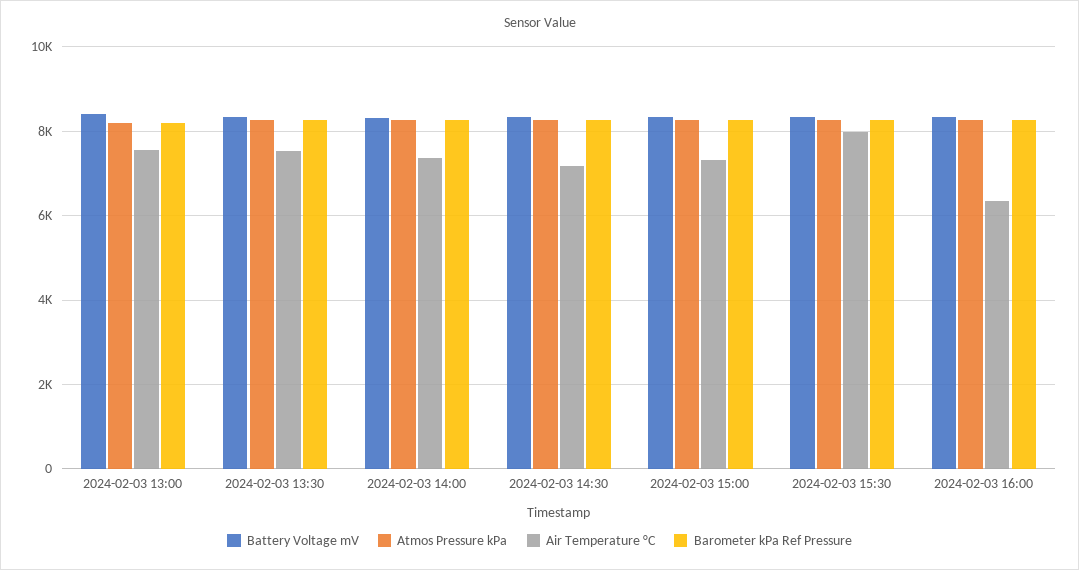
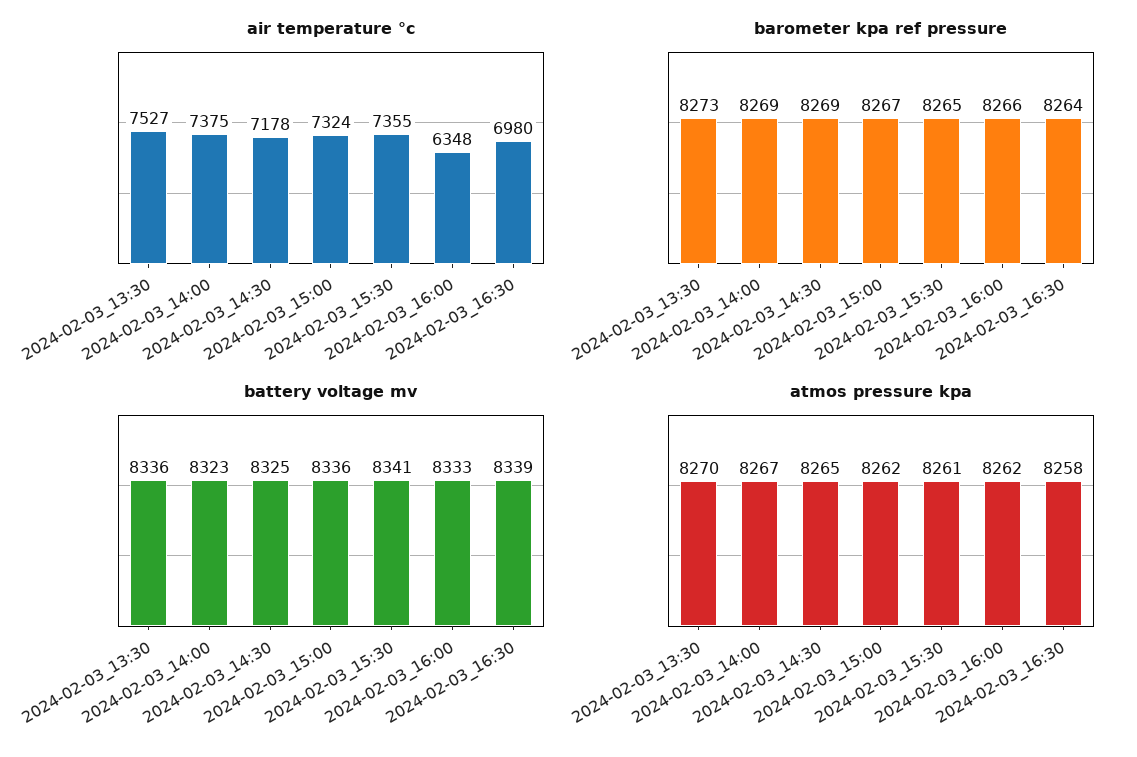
Battery Voltage mV, 2024-02-03 13:00: 8400 -> none
Atmos Pressure kPa, 2024-02-03 13:00: 8200 -> none
Air Temperature °C, 2024-02-03 13:00: 7600 -> none
Barometer kPa Ref Pressure, 2024-02-03 13:00: 8200 -> none
Air Temperature °C, 2024-02-03 15:30: 8000 -> 7355
Air Temperature °C, 2024-02-03_16:30: none -> 6980
Barometer kPa Ref Pressure, 2024-02-03_16:30: none -> 8264
Battery Voltage mV, 2024-02-03_16:30: none -> 8339
Atmos Pressure kPa, 2024-02-03_16:30: none -> 8258

